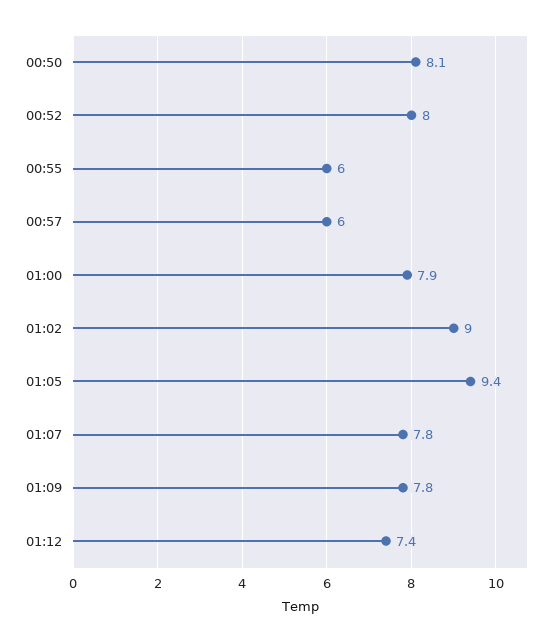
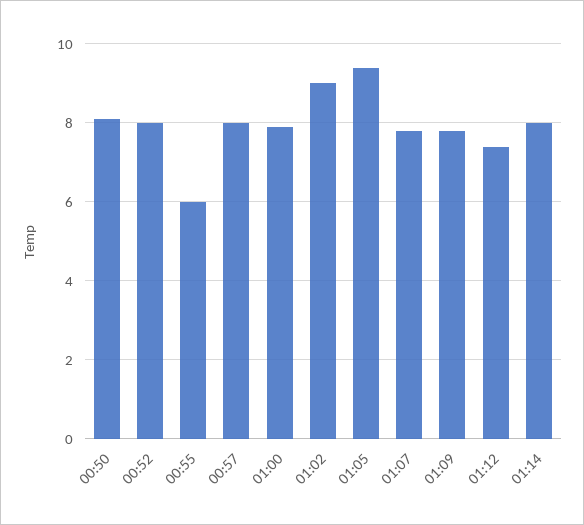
00:57: 6 -> 8
01:14: none -> 8

